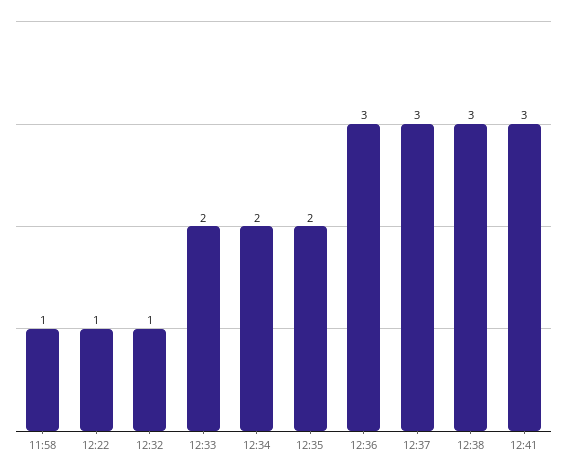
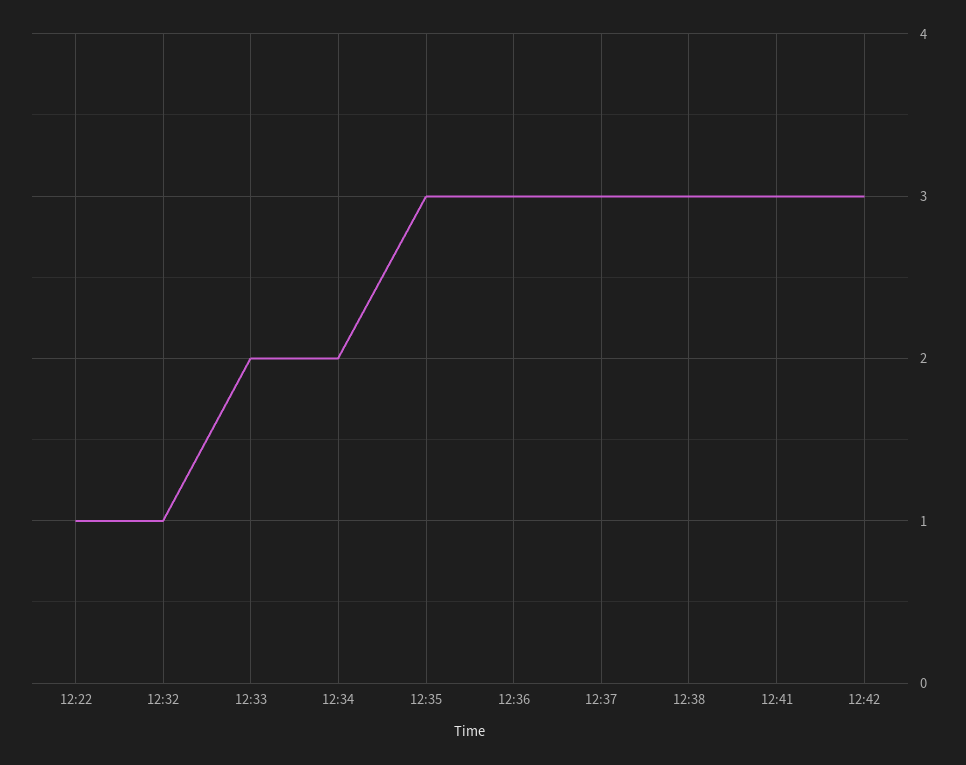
11:58: 1 -> none
12:35: 2 -> 3
12:42: none -> 3

